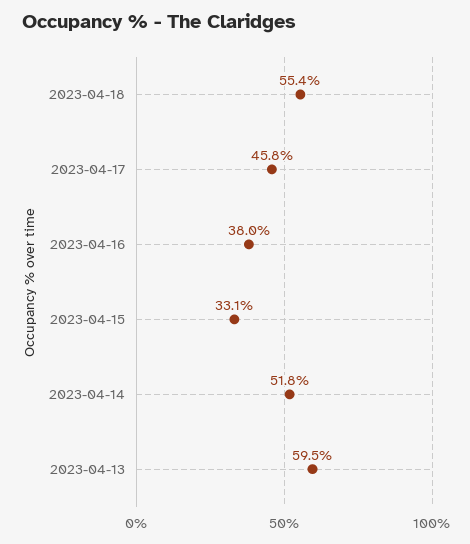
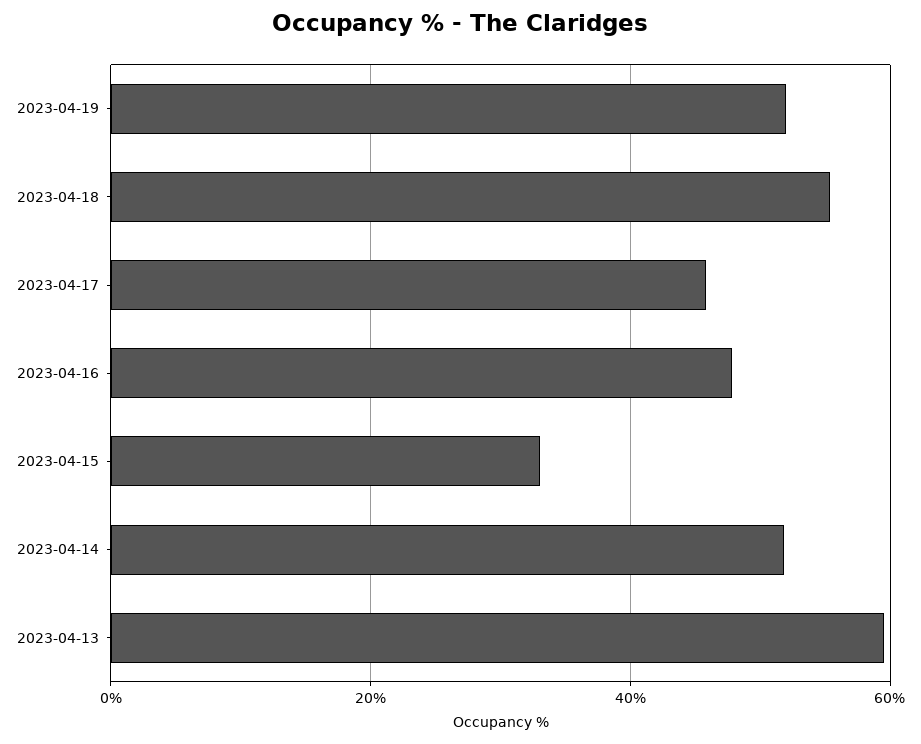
2023-04-16: 38 -> 48
2023-04-19: none -> 52

